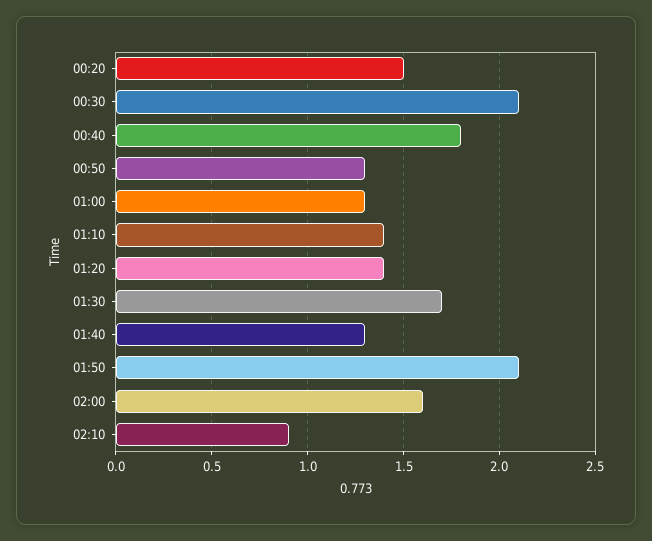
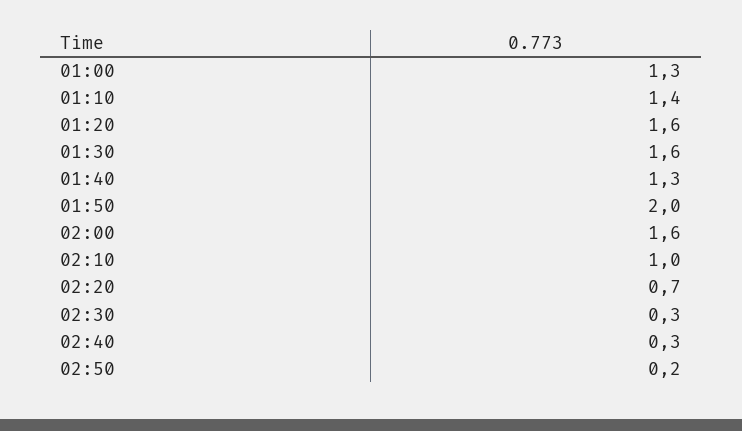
00:20: 1.5 -> none
00:30: 2.1 -> none
00:40: 1.8 -> none
00:50: 1.3 -> none
01:20: 1.4 -> 1.6
01:30: 1.7 -> 1.6
01:50: 2.1 -> 2
02:10: 0.9 -> 1
02:20: none -> 0.7
02:30: none -> 0.3
02:40: none -> 0.3
02:50: none -> 0.2

